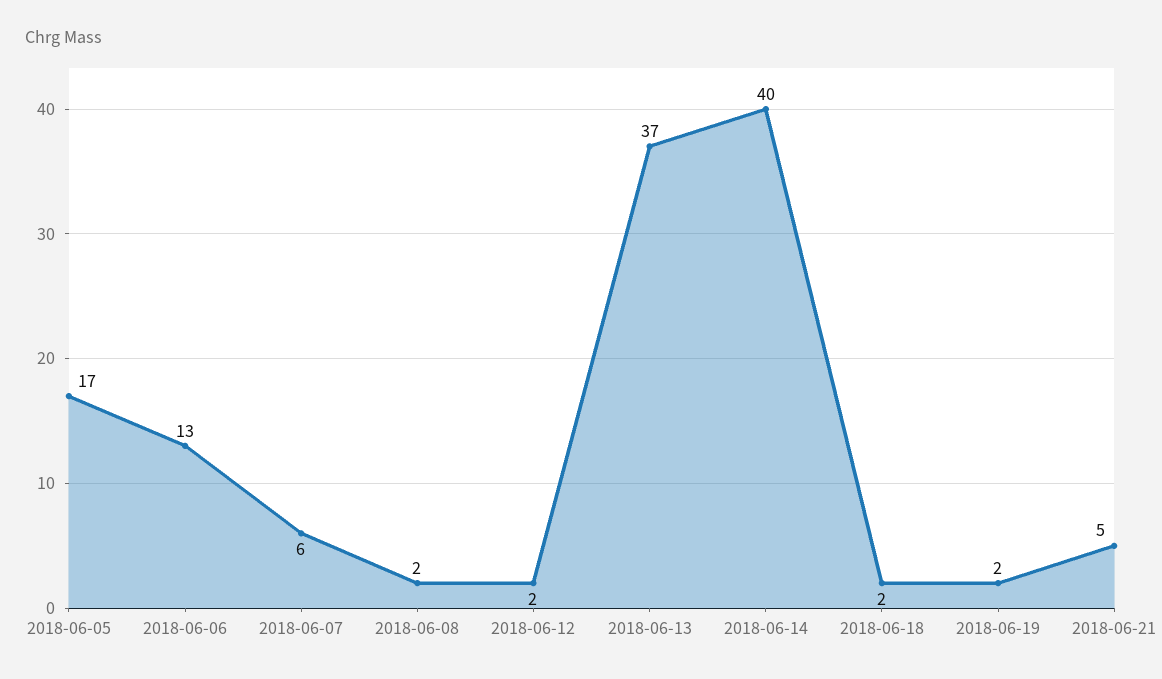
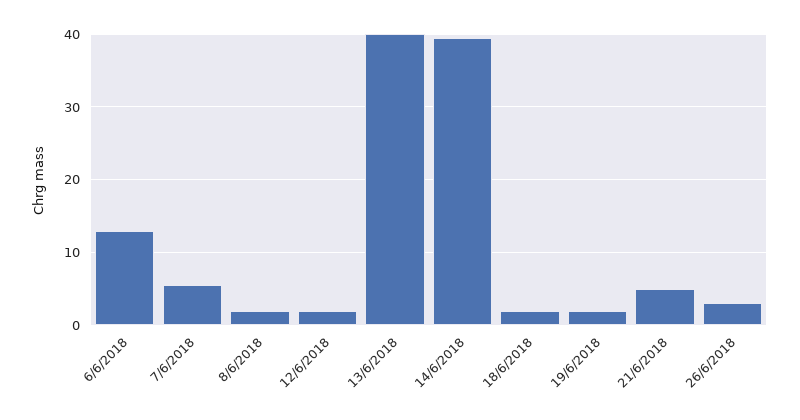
2018-06-05: 17 -> none
2018-06-13: 37 -> 40
26/6/2018: none -> 3

